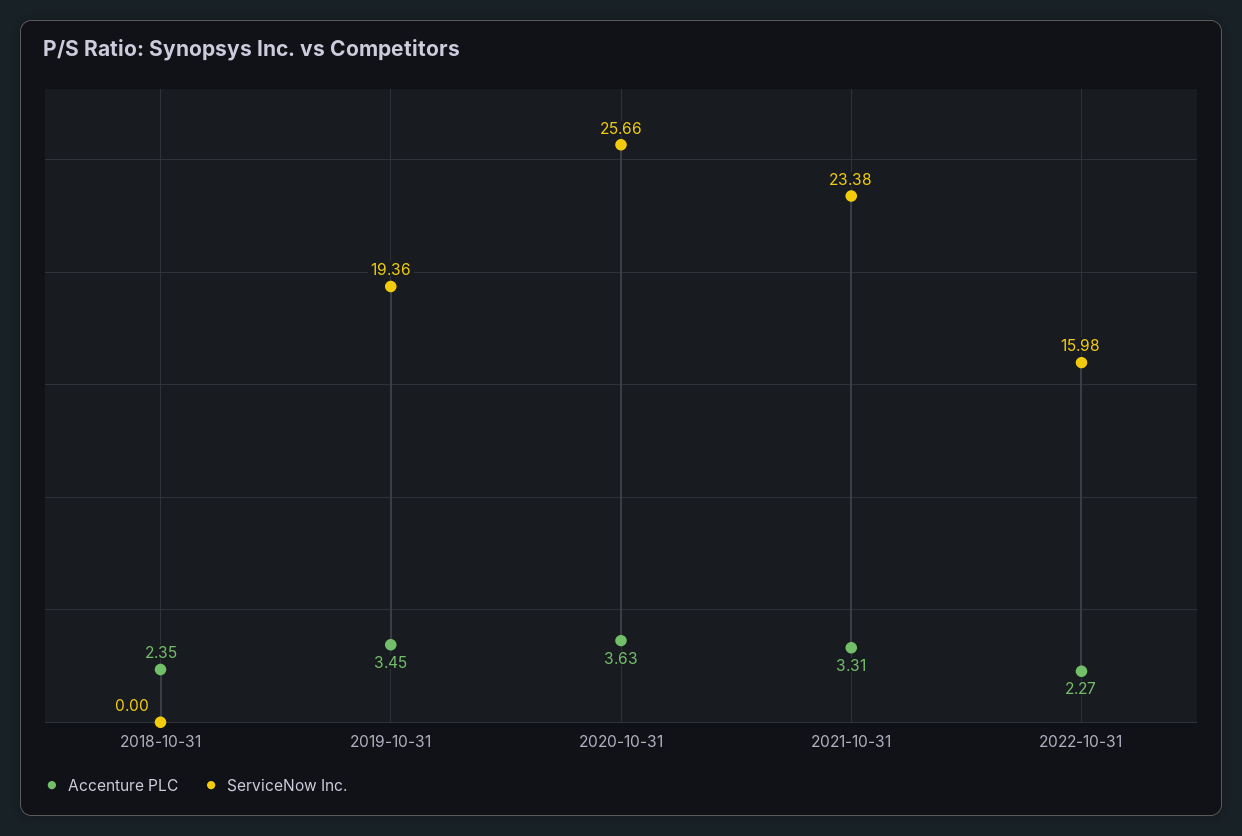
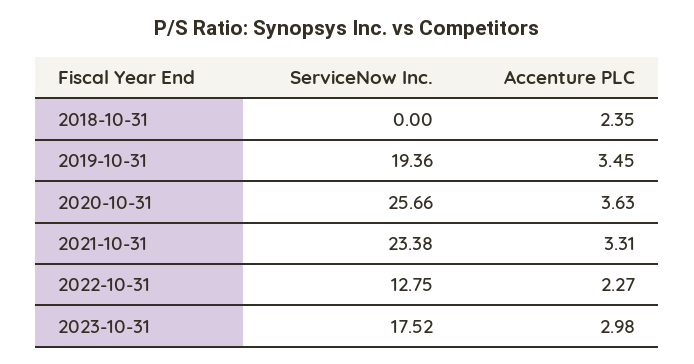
ServiceNow Inc., 2022-10-31: 15.98 -> 12.75
ServiceNow Inc., 2023-10-31: none -> 17.52
Accenture PLC, 2023-10-31: none -> 2.98

